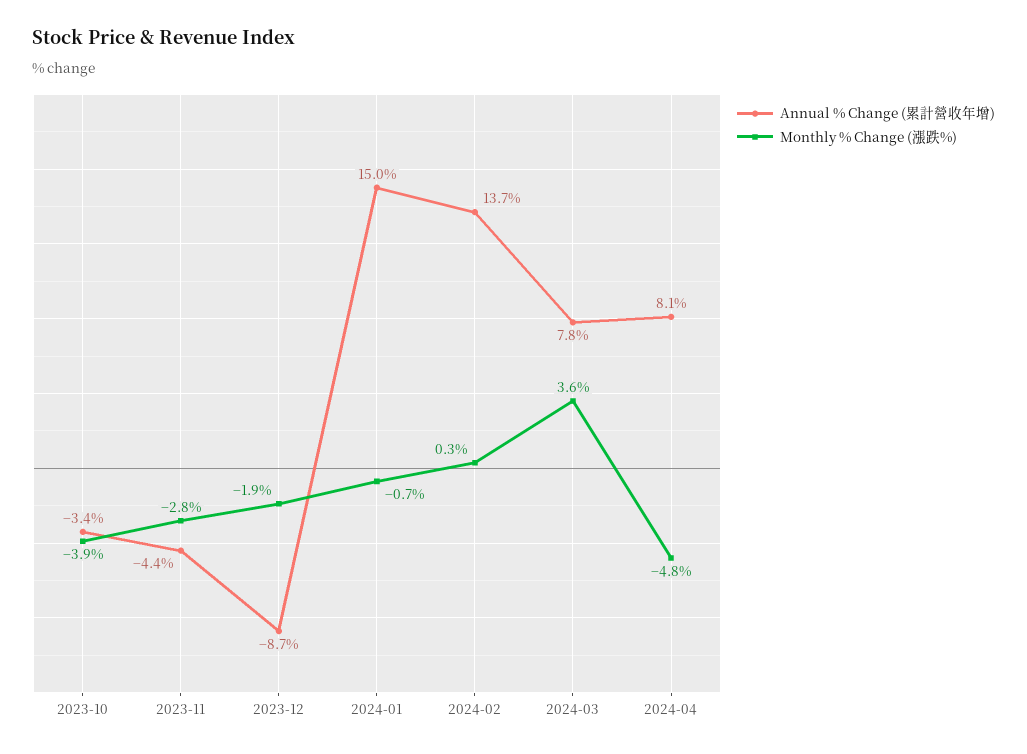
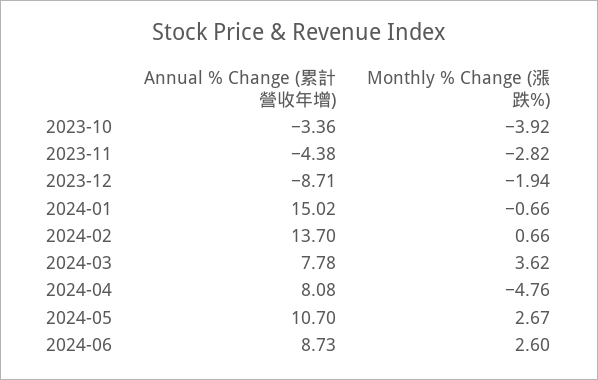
Monthly % Change (漲跌%), 2024-02: 0.3 -> 0.66
Annual % Change (累計營收年增), 2024-05: none -> 10.7
Monthly % Change (漲跌%), 2024-05: none -> 2.67
Annual % Change (累計營收年增), 2024-06: none -> 8.73
Monthly % Change (漲跌%), 2024-06: none -> 2.6

